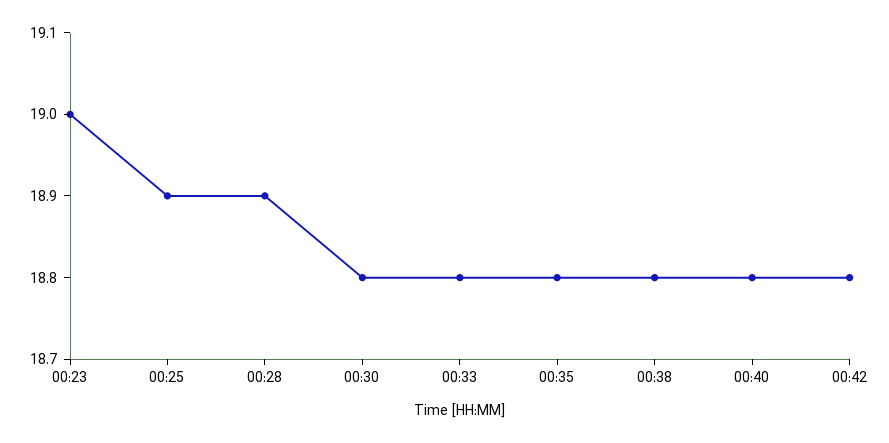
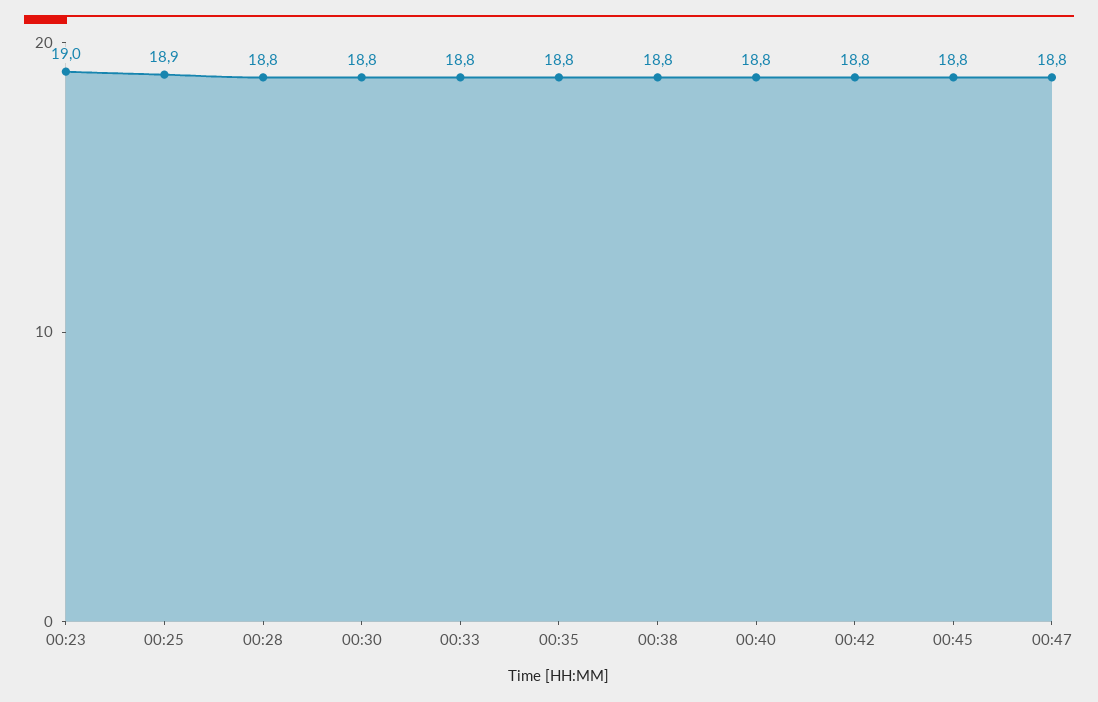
00:28: 18.9 -> 18.8
00:45: none -> 18.8
00:47: none -> 18.8

